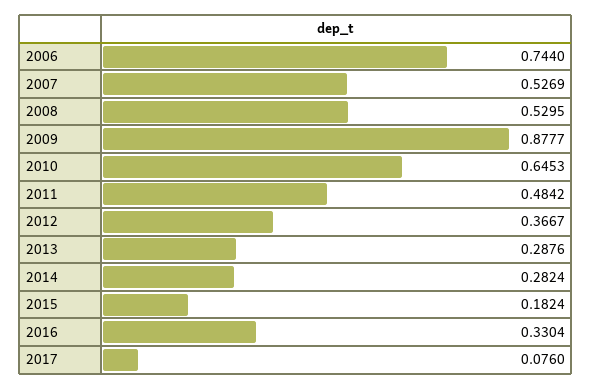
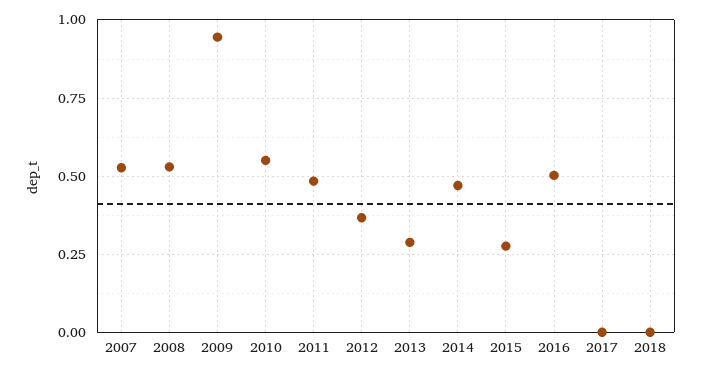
2006: 0.744 -> none
2009: 0.8777 -> 0.95
2010: 0.6453 -> 0.55
2014: 0.2824 -> 0.475
2015: 0.1824 -> 0.275
2016: 0.3304 -> 0.5
2017: 0.076 -> 0
2018: none -> 0

